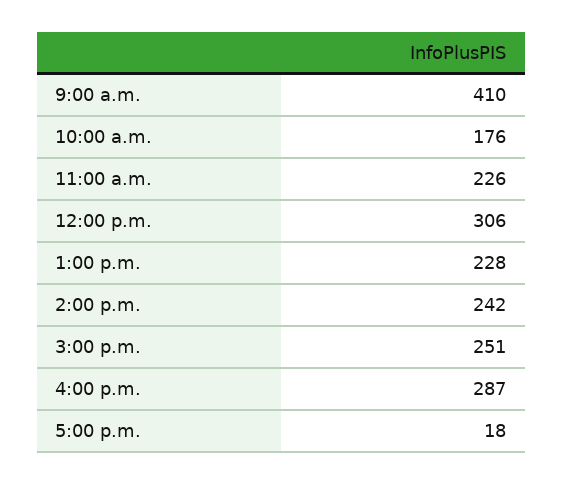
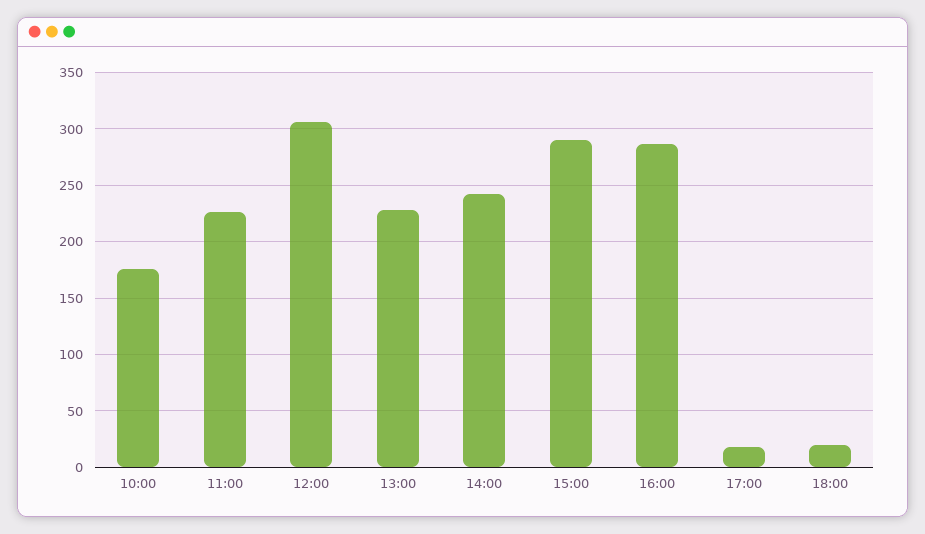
9:00 a.m.: 410 -> none
3:00 p.m.: 251 -> 290
18:00: none -> 20

